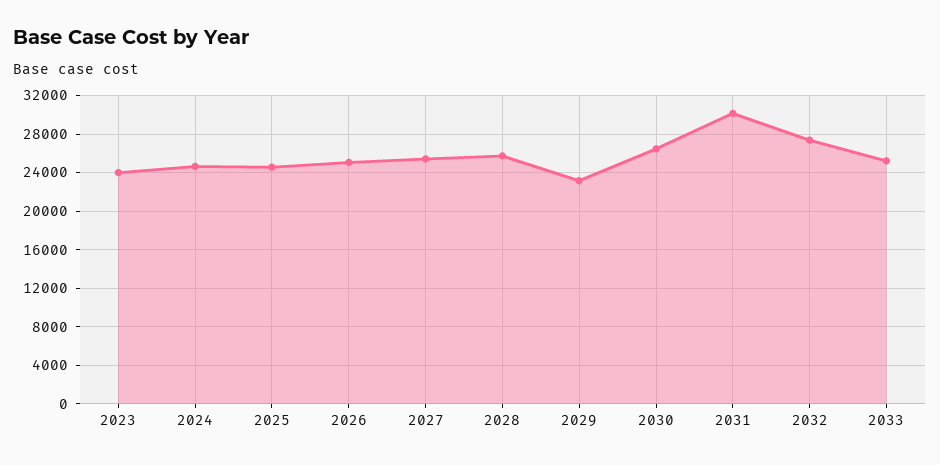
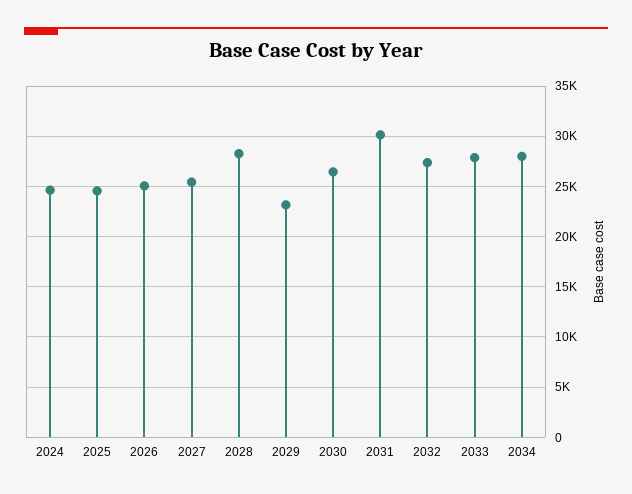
2023: 24000 -> none
2028: 26000 -> 28000
2033: 25000 -> 28000
2034: none -> 28000

